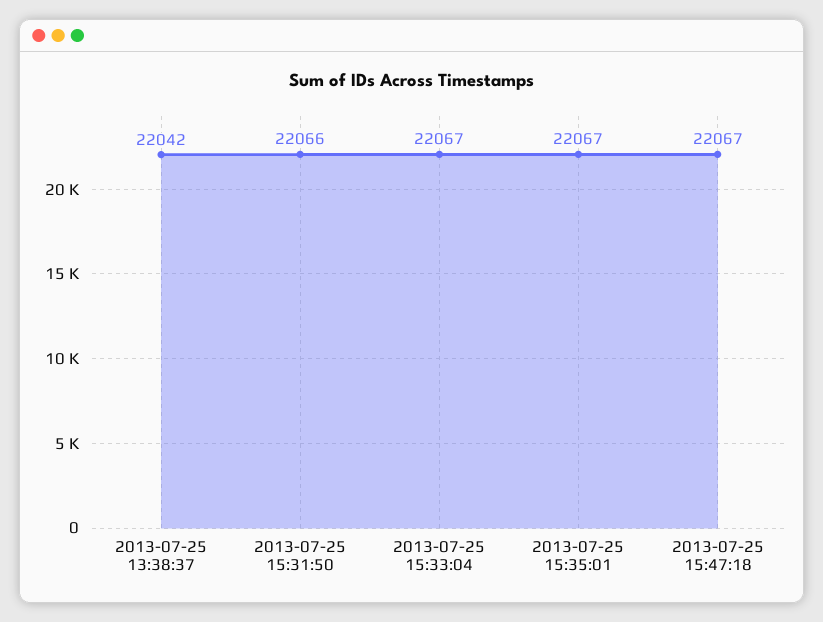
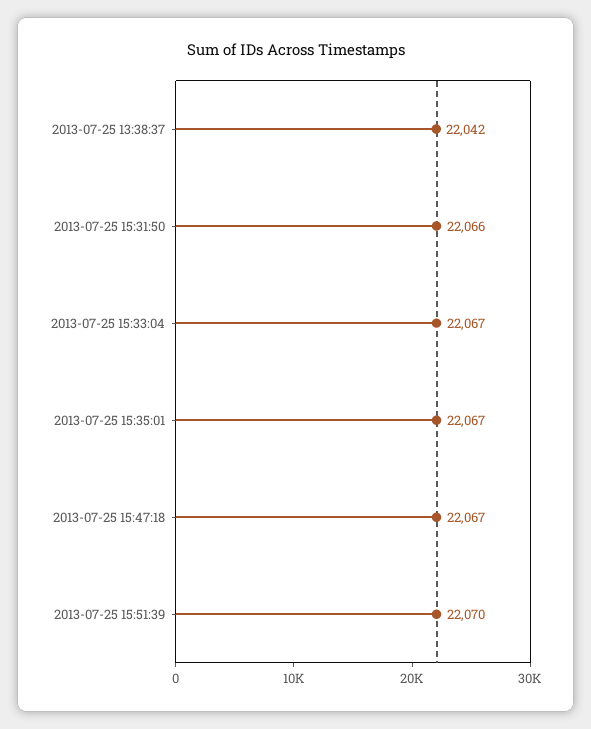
2013-07-25 15:51:39: none -> 22070

